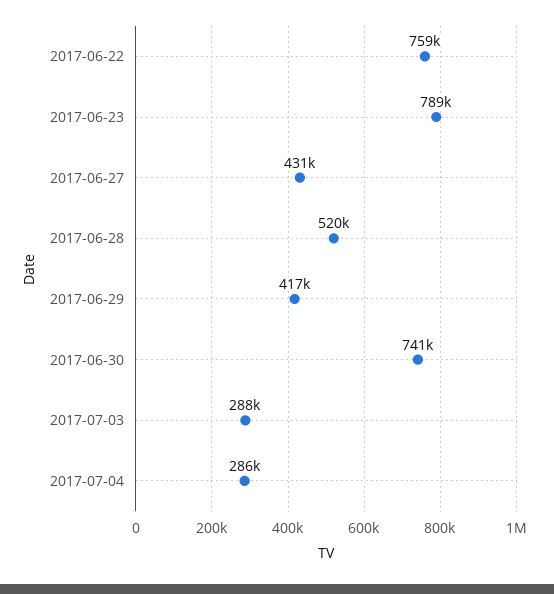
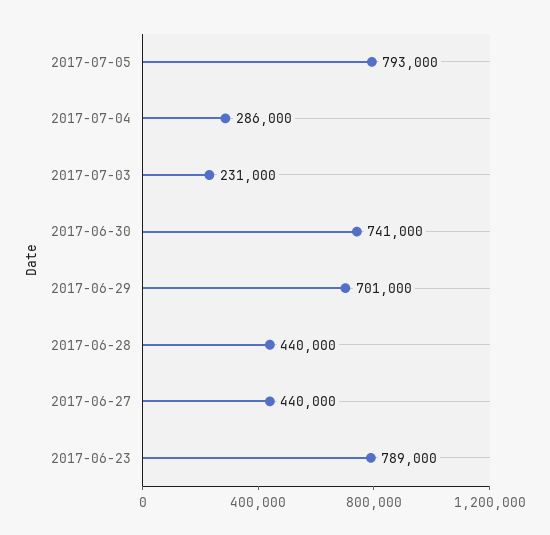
2017-06-22: 759000 -> none
2017-06-27: 431000 -> 440000
2017-06-28: 520000 -> 440000
2017-06-29: 417000 -> 701000
2017-07-03: 288000 -> 231000
2017-07-05: none -> 793000

